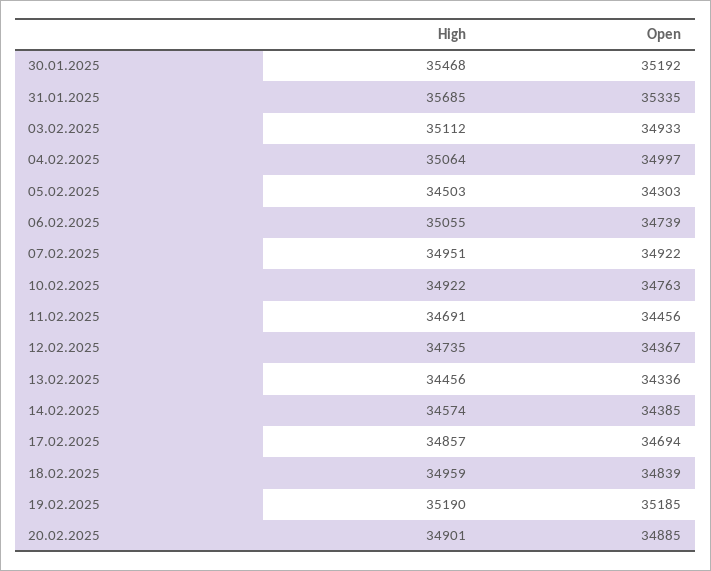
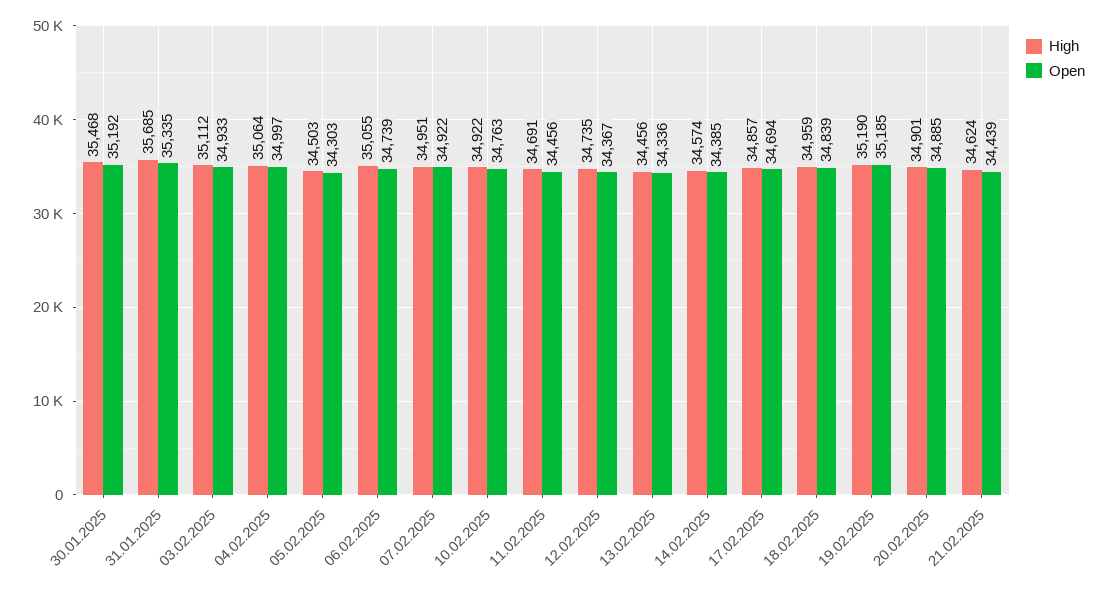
High, 21.02.2025: none -> 34624
Open, 21.02.2025: none -> 34439

